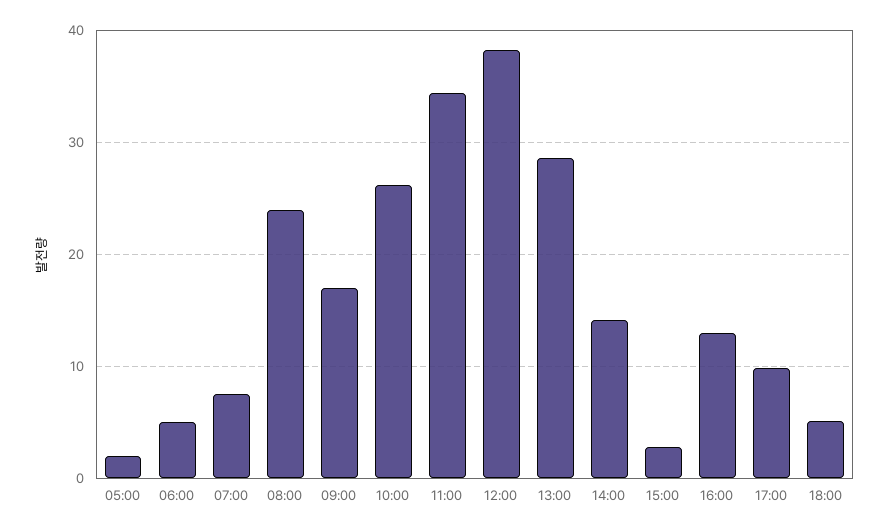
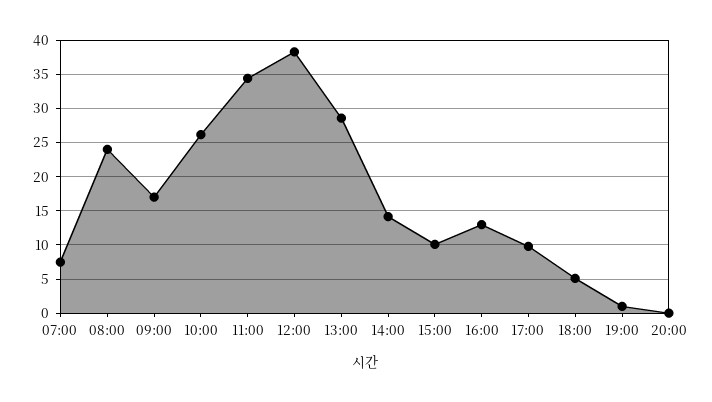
05:00: 2 -> none
06:00: 5 -> none
15:00: 3 -> 10
19:00: none -> 1
20:00: none -> 0

